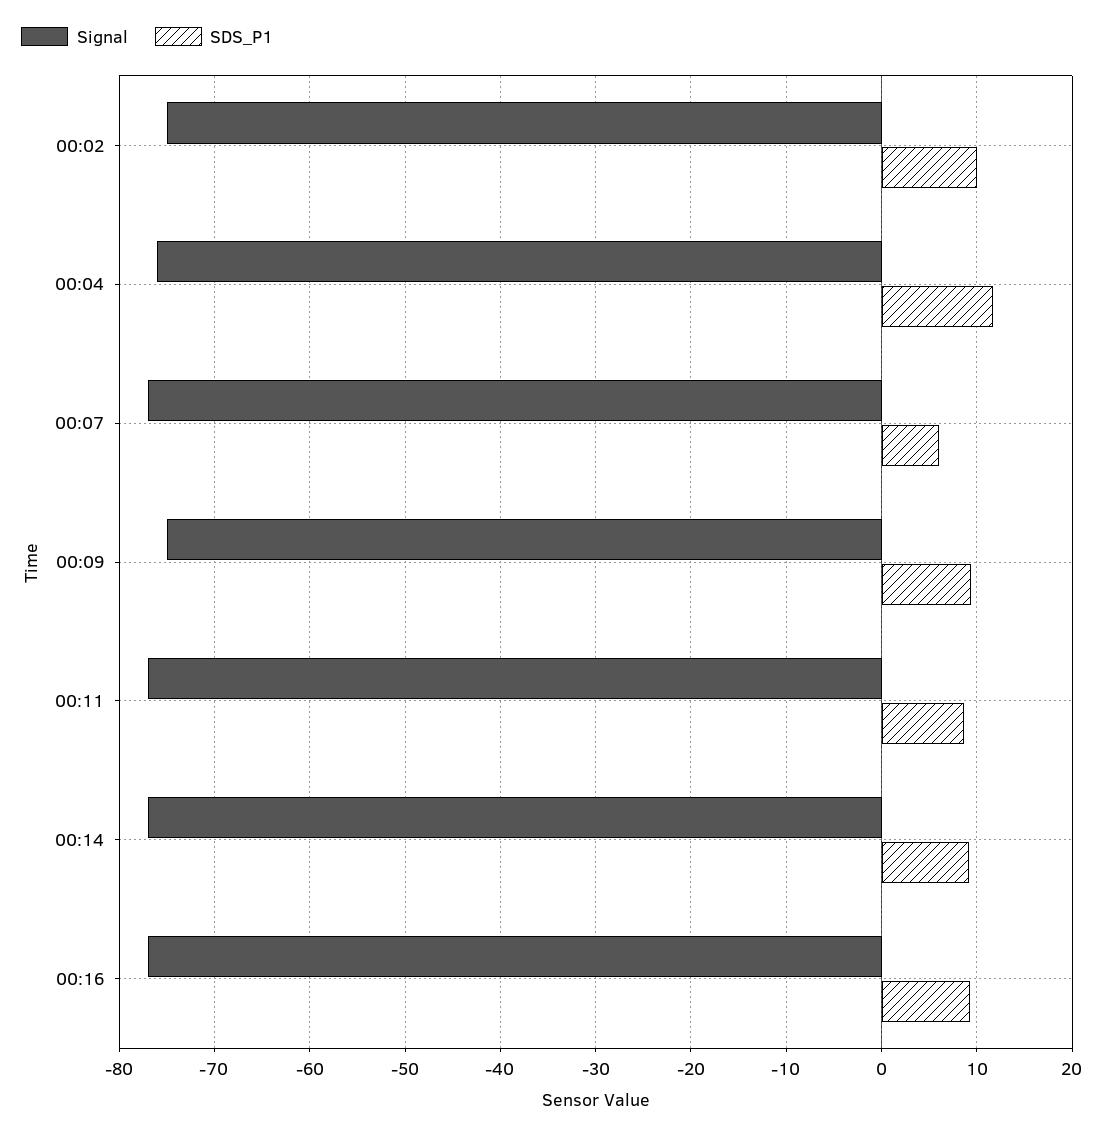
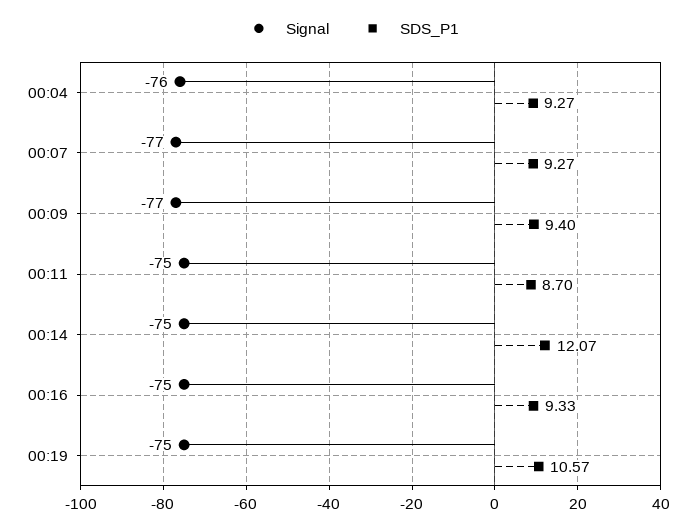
Signal, 00:02: -75 -> none
SDS_P1, 00:02: 10 -> none
SDS_P1, 00:04: 12 -> 9.27
SDS_P1, 00:07: 6 -> 9.27
Signal, 00:09: -75 -> -77
Signal, 00:11: -77 -> -75
Signal, 00:14: -77 -> -75
SDS_P1, 00:14: 9 -> 12.07
Signal, 00:16: -77 -> -75
Signal, 00:19: none -> -75
SDS_P1, 00:19: none -> 10.57

